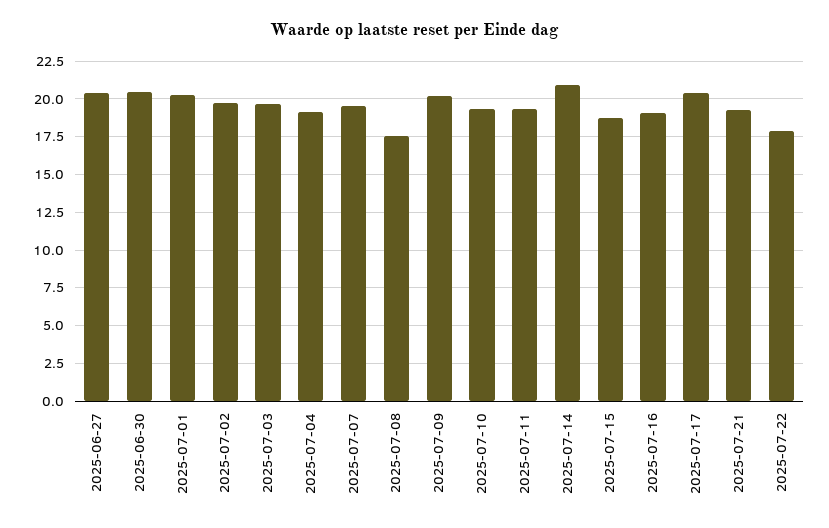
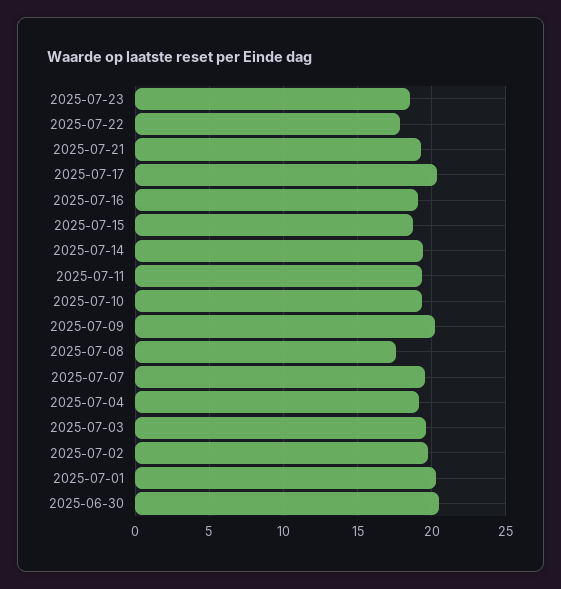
2025-06-27: 20.5 -> none
2025-07-14: 21 -> 19.5
2025-07-23: none -> 18.5

